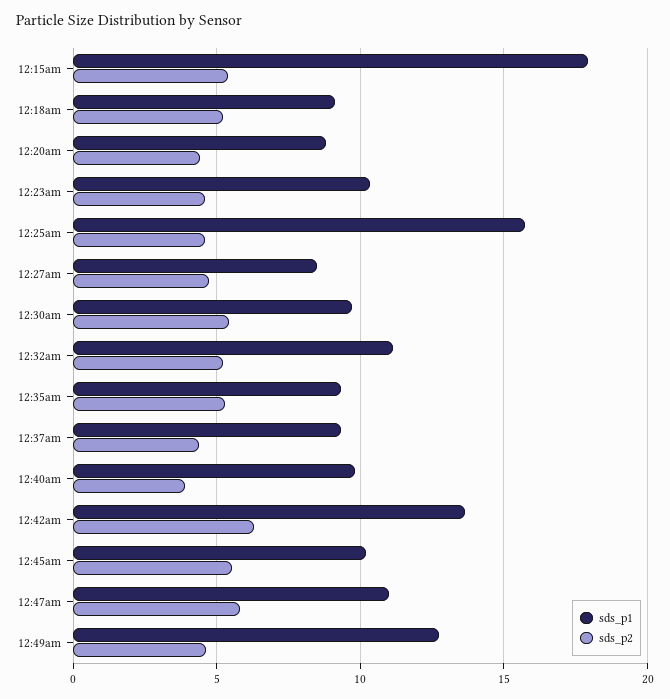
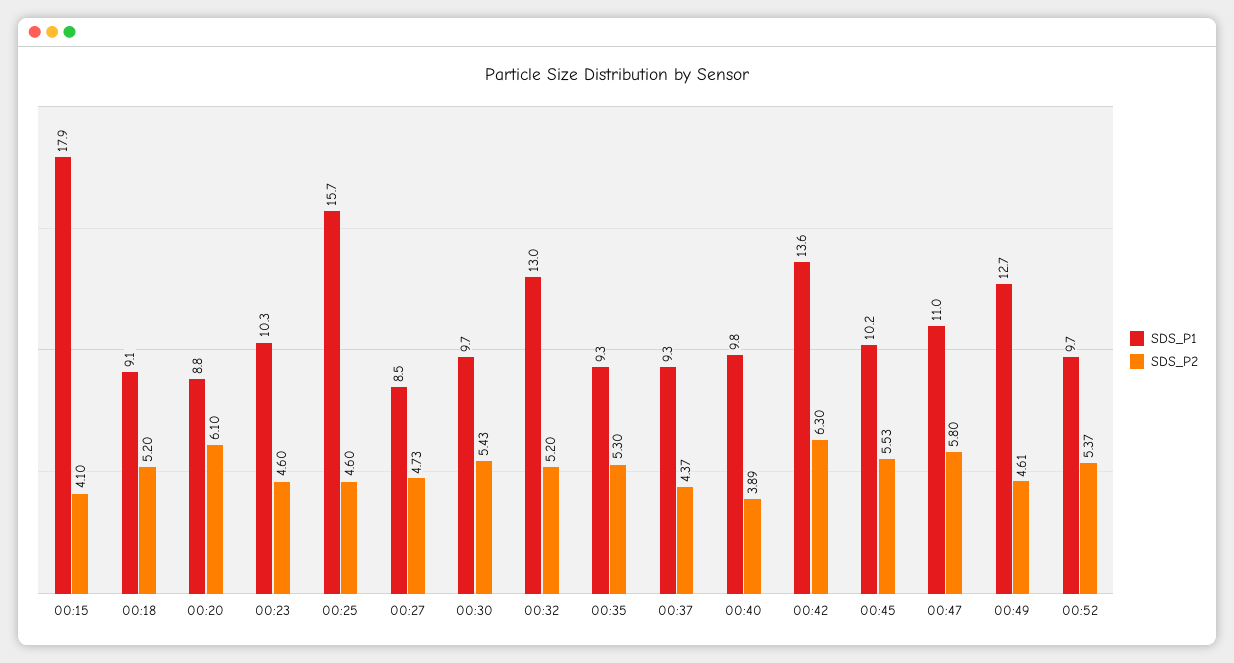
sds_p2, 12:15am: 5.5 -> 4.1
sds_p2, 12:20am: 4.5 -> 6.1
sds_p1, 12:32am: 11 -> 13
sds_p1, 00:52: none -> 9.7
sds_p2, 00:52: none -> 5.37

